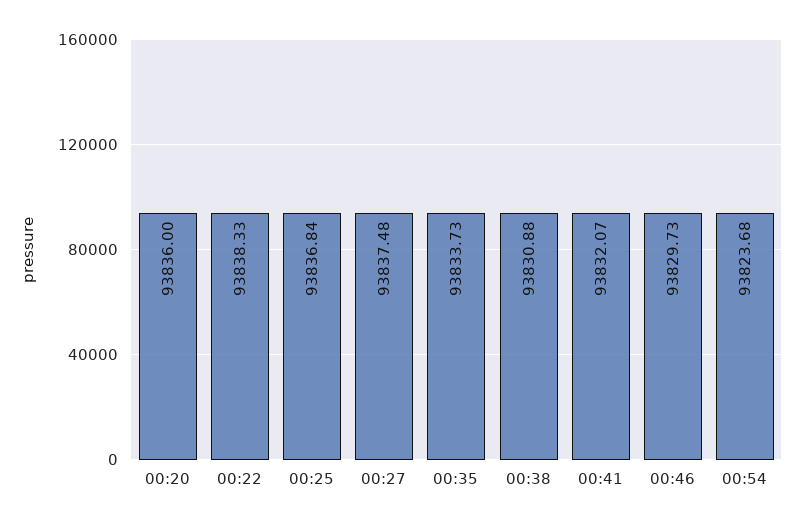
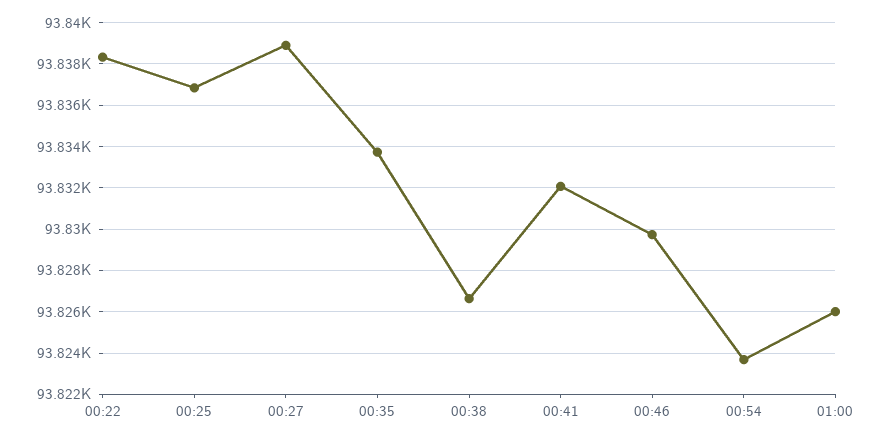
00:20: 93836 -> none
00:27: 93837.48 -> 93839
00:38: 93830.88 -> 93826.5
01:00: none -> 93826

